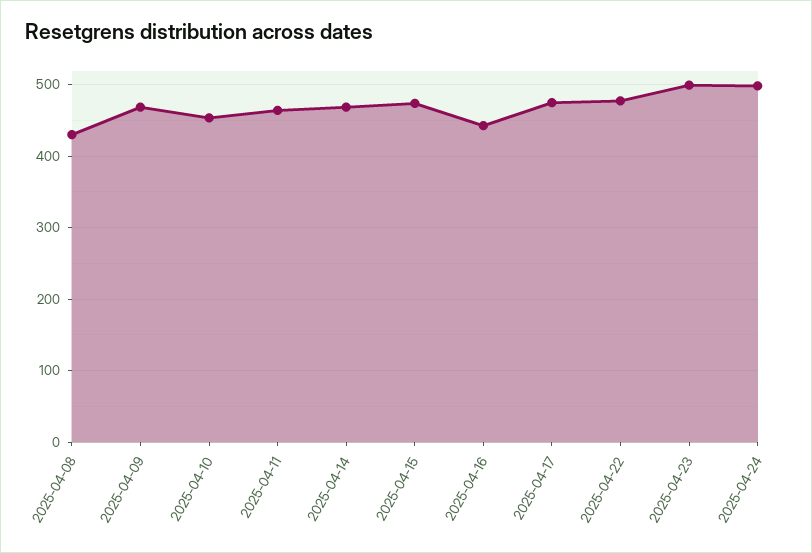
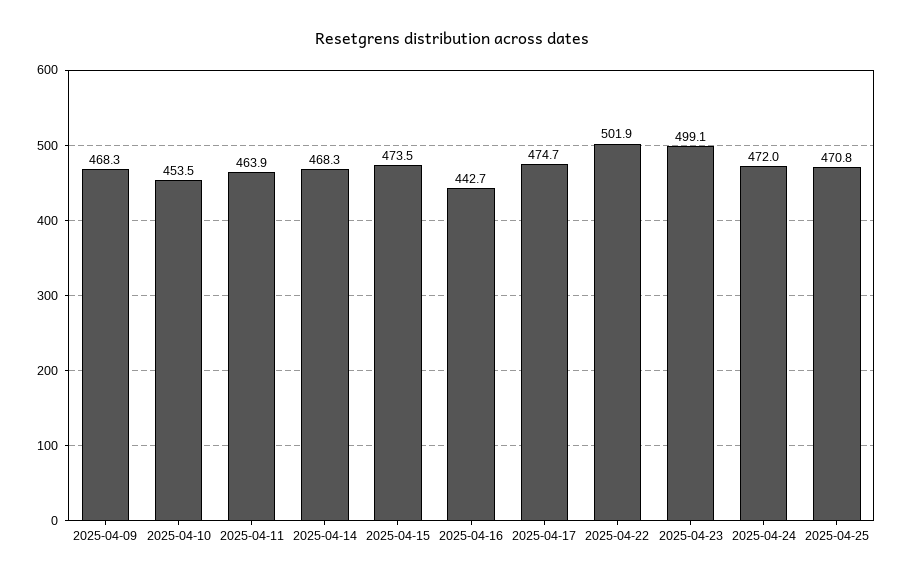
2025-04-08: 430 -> none
2025-04-22: 480 -> 501.9
2025-04-24: 500 -> 472
2025-04-25: none -> 470.8

